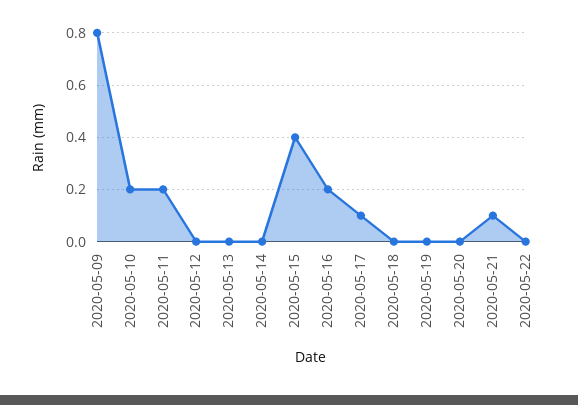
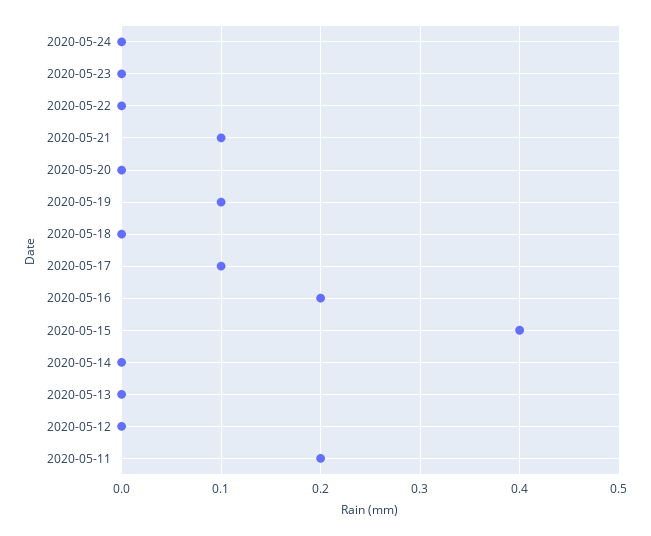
2020-05-09: 0.8 -> none
2020-05-10: 0.2 -> none
2020-05-19: 0 -> 0.1
2020-05-24: none -> 0
2020-05-23: none -> 0

